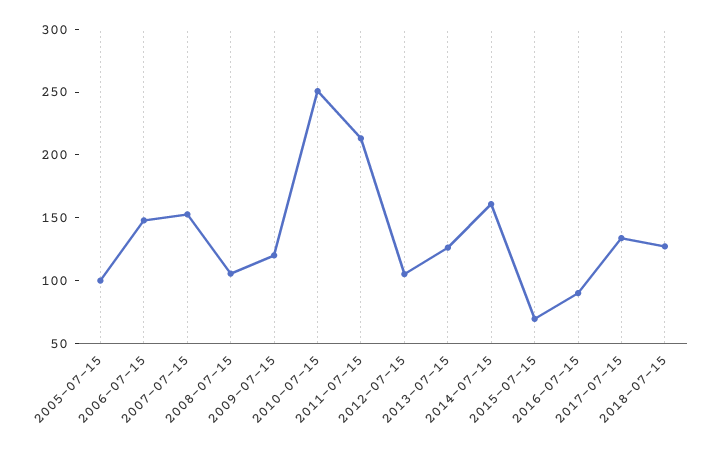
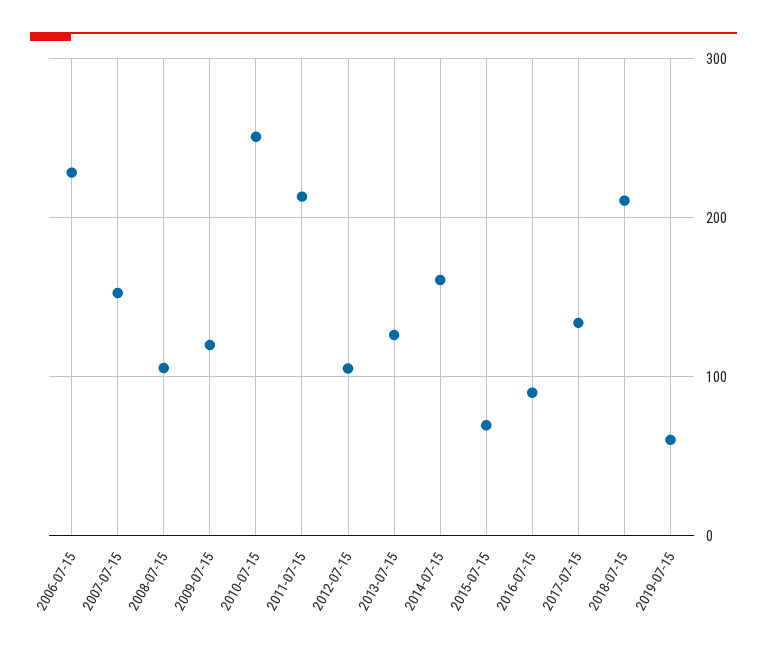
2005-07-15: 100 -> none
2006-07-15: 150 -> 230
2018-07-15: 130 -> 210
2019-07-15: none -> 60

